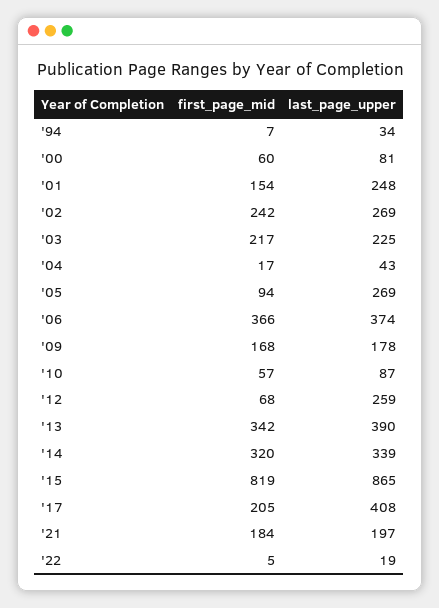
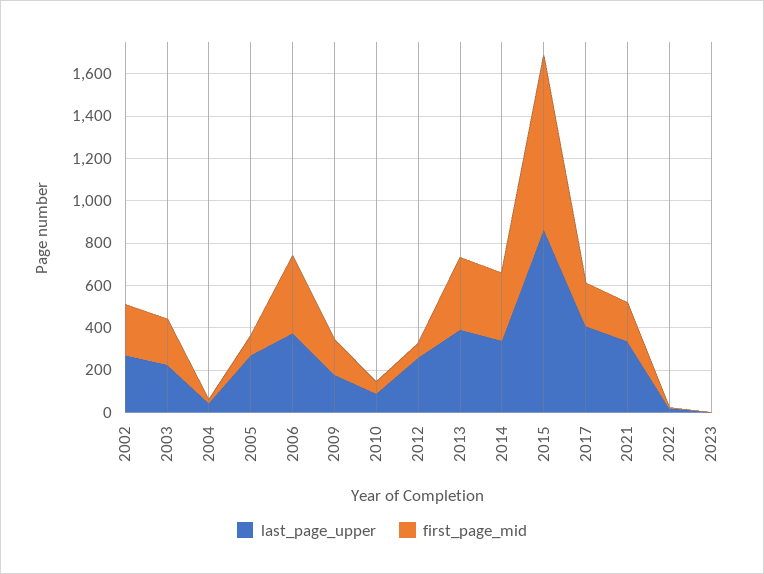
first_page_mid, '94: 7 -> none
last_page_upper, '94: 34 -> none
first_page_mid, '00: 60 -> none
last_page_upper, '00: 81 -> none
first_page_mid, '01: 154 -> none
last_page_upper, '01: 248 -> none
last_page_upper, '21: 197 -> 350
last_page_upper, 2023: none -> 0
first_page_mid, 2023: none -> 0

